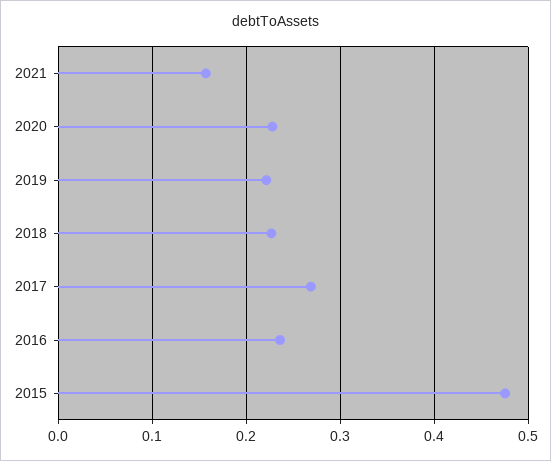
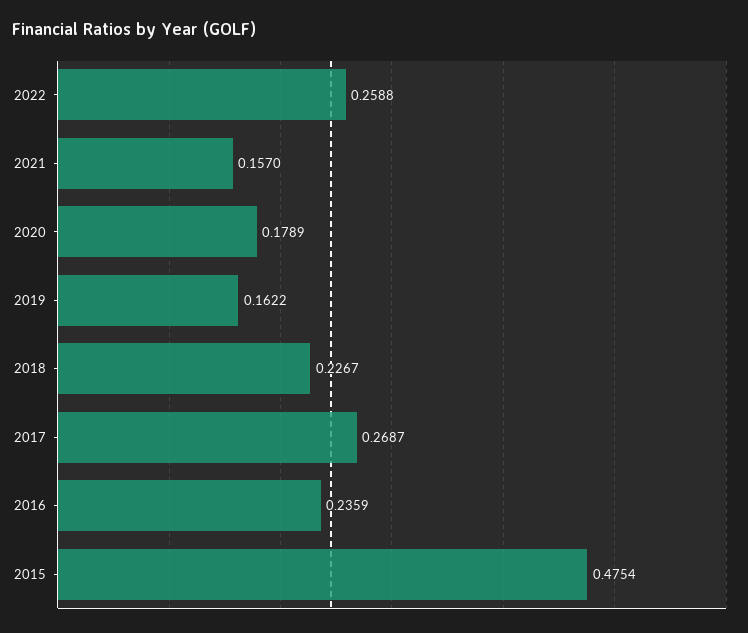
2020: 0.23 -> 0.1789
2019: 0.22 -> 0.1622
2022: none -> 0.2588

